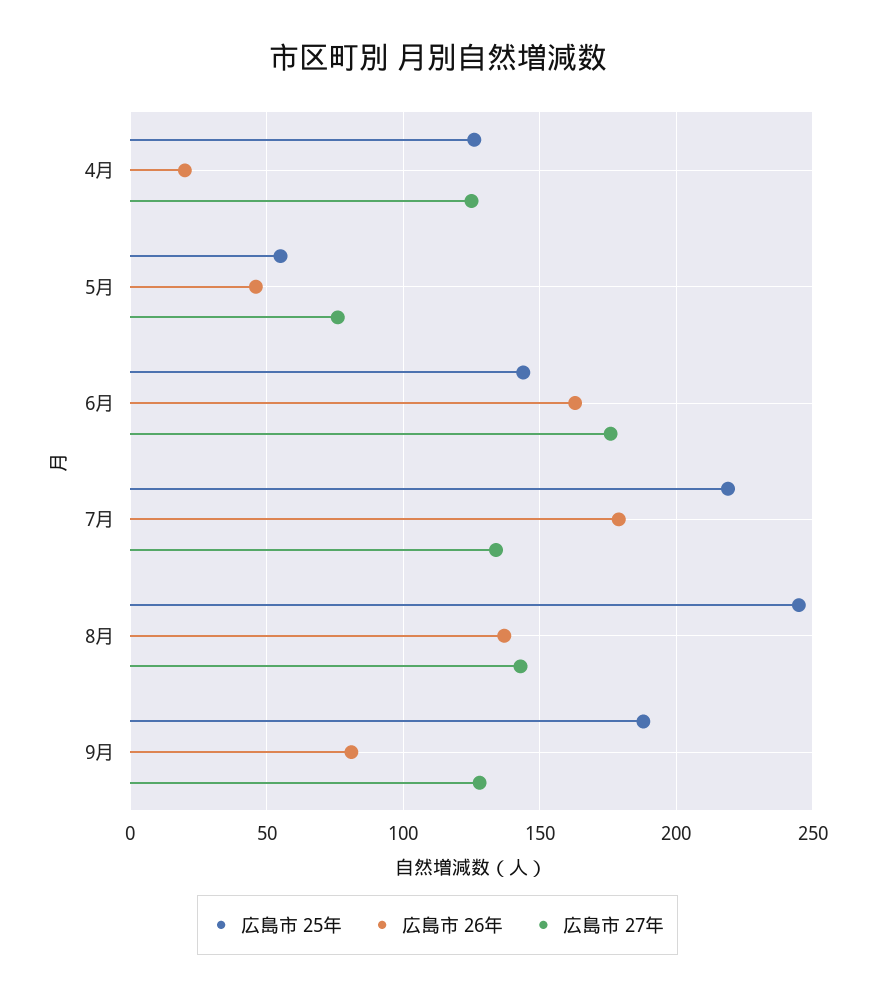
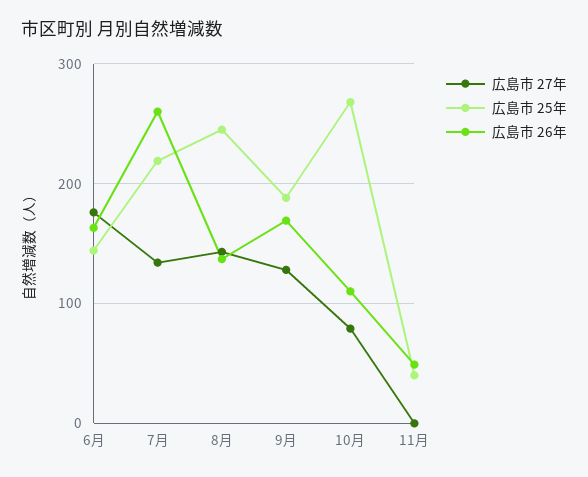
広島市 25年, 4月: 125 -> none
広島市 26年, 4月: 20 -> none
広島市 27年, 4月: 125 -> none
広島市 25年, 5月: 55 -> none
広島市 26年, 5月: 45 -> none
広島市 27年, 5月: 75 -> none
広島市 26年, 7月: 180 -> 260
広島市 26年, 9月: 80 -> 170
広島市 27年, 10月: none -> 80
広島市 25年, 10月: none -> 270
広島市 26年, 10月: none -> 110
広島市 27年, 11月: none -> 0
広島市 25年, 11月: none -> 40
広島市 26年, 11月: none -> 50

